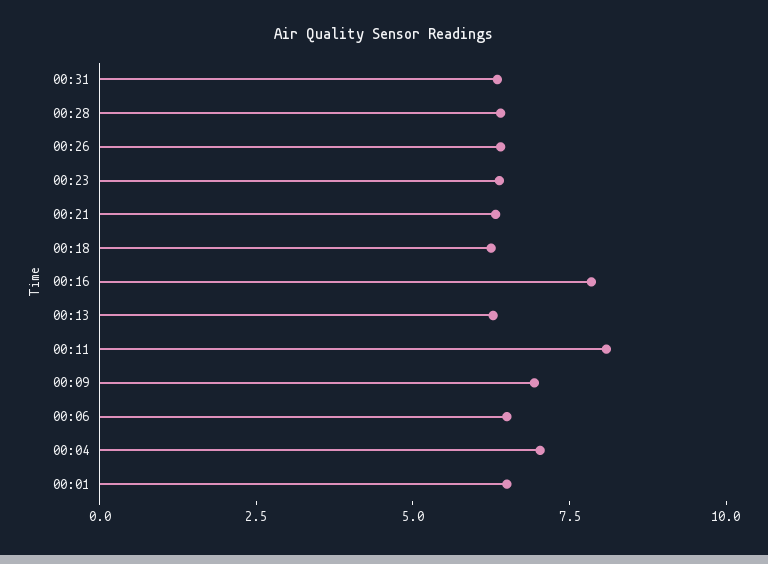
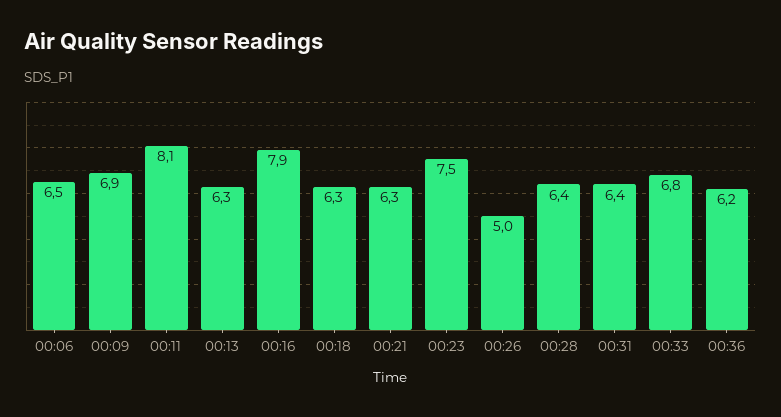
00:26: 6.5 -> 5
00:23: 6.5 -> 7.5
00:04: 7 -> none
00:01: 6.5 -> none
00:33: none -> 6.8
00:36: none -> 6.2

